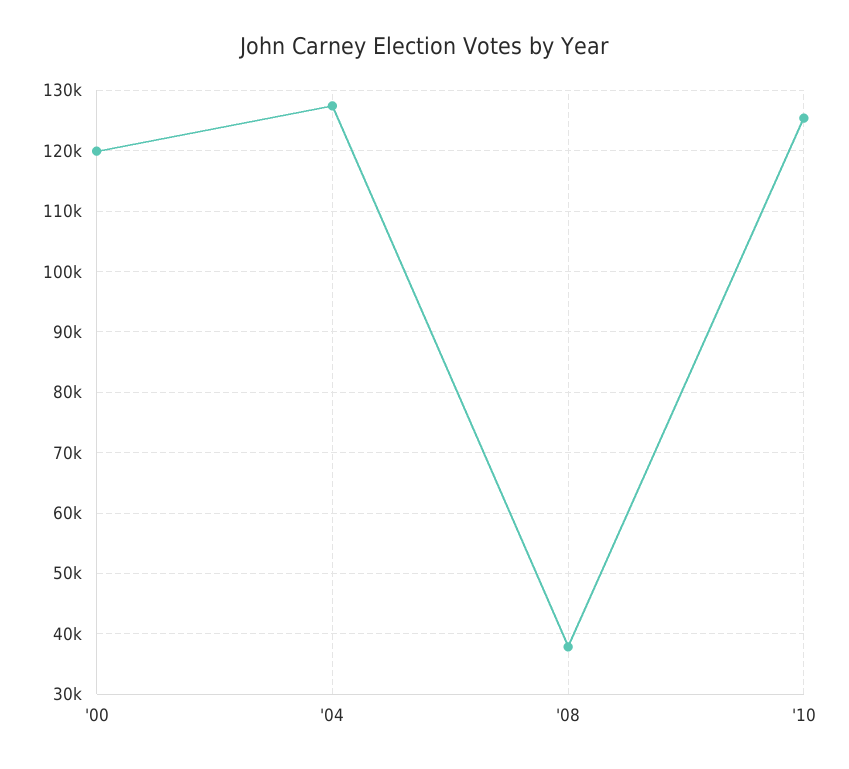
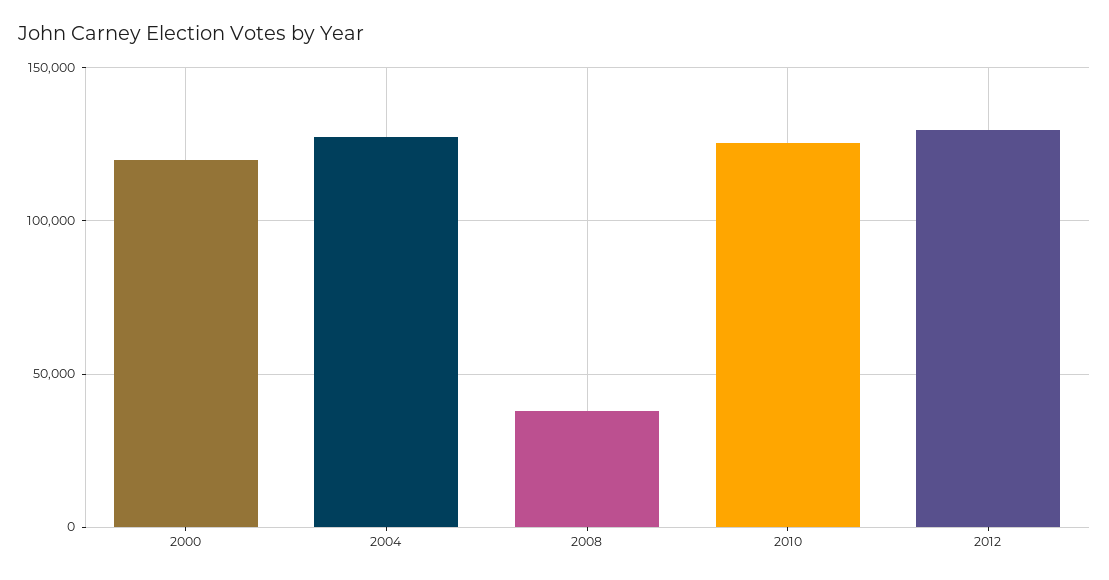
2012: none -> 130000

